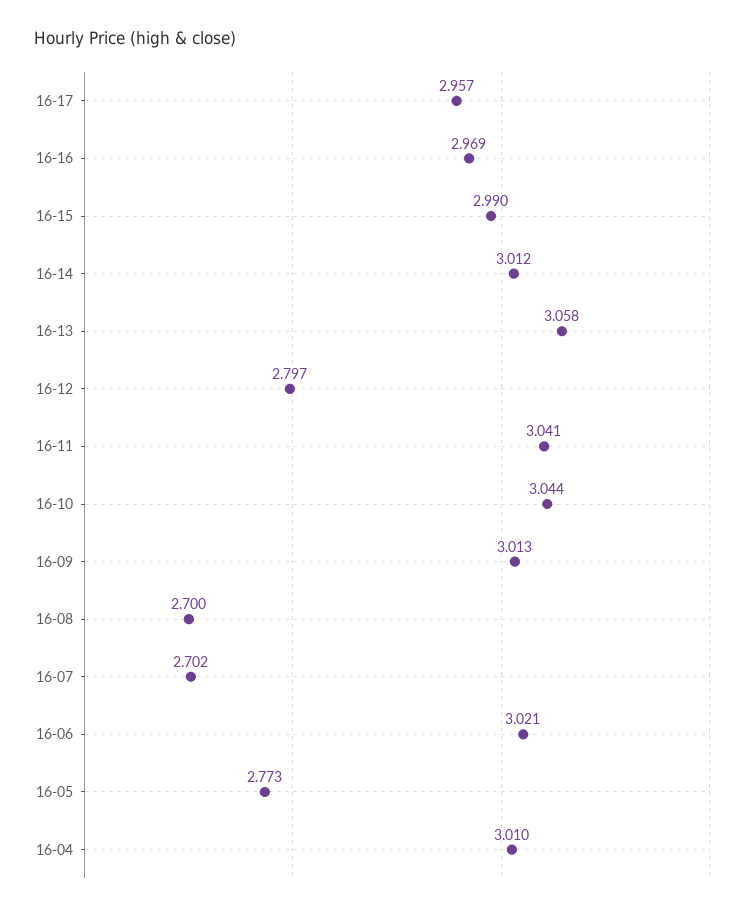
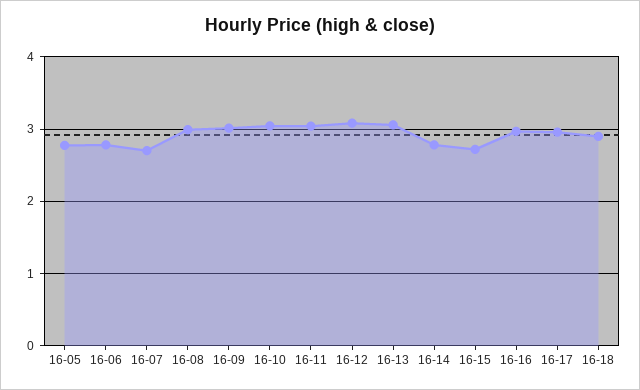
16-15: 2.99 -> 2.7
16-14: 3.012 -> 2.8
16-12: 2.797 -> 3.1
16-08: 2.7 -> 3
16-06: 3.021 -> 2.8
16-04: 3.01 -> none
16-18: none -> 2.9

